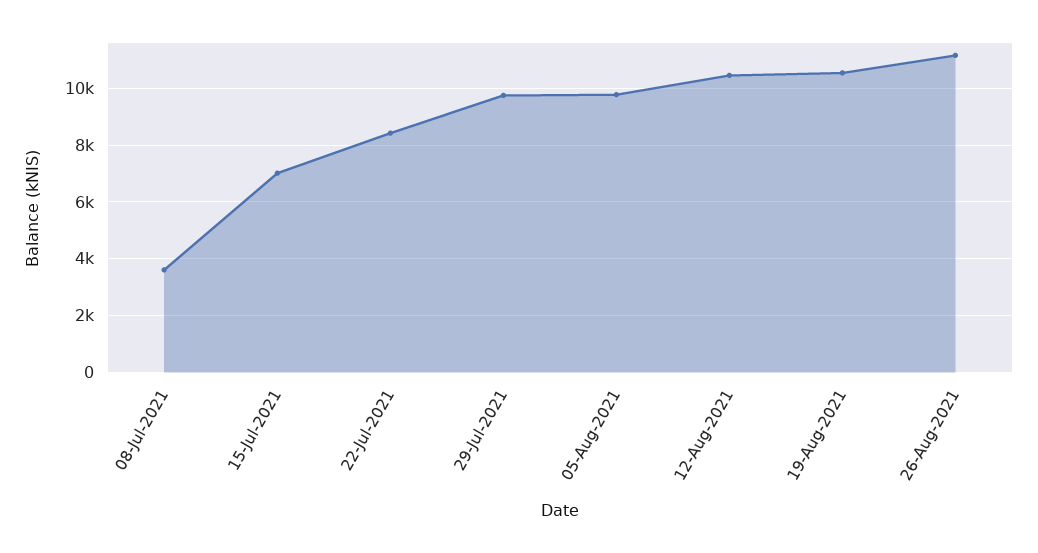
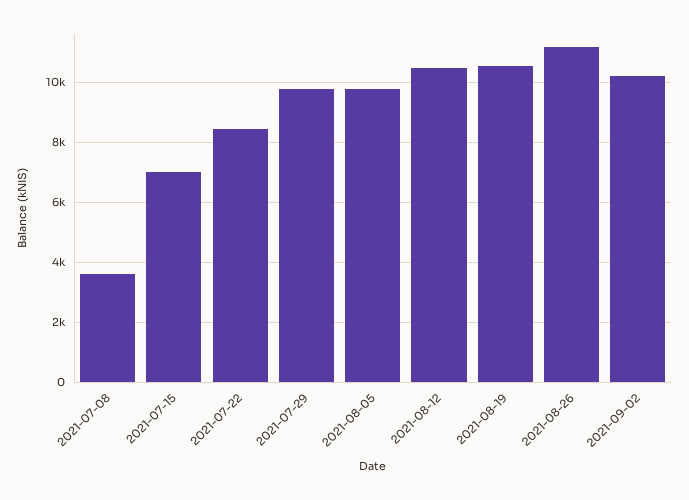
2021-09-02: none -> 10200

